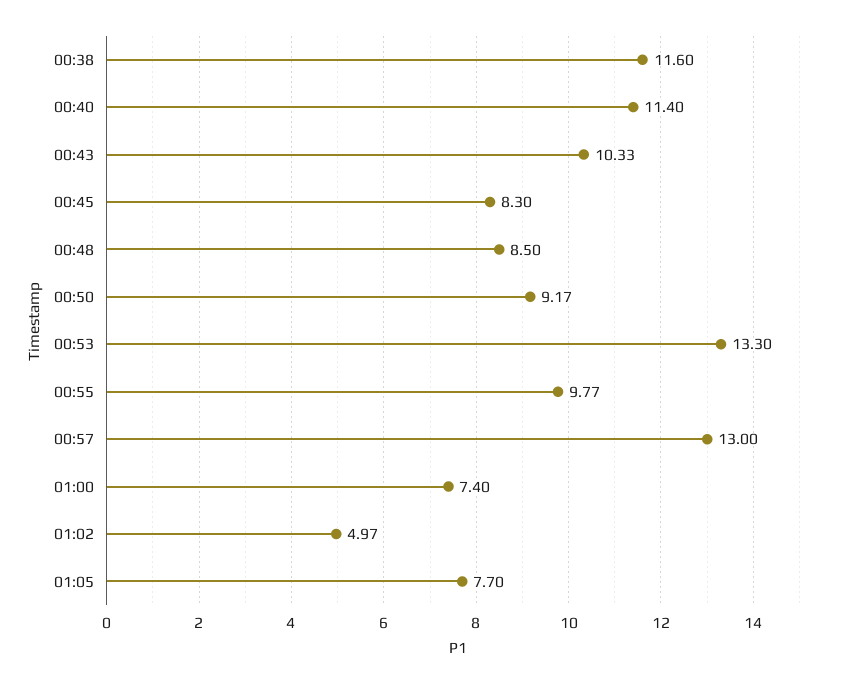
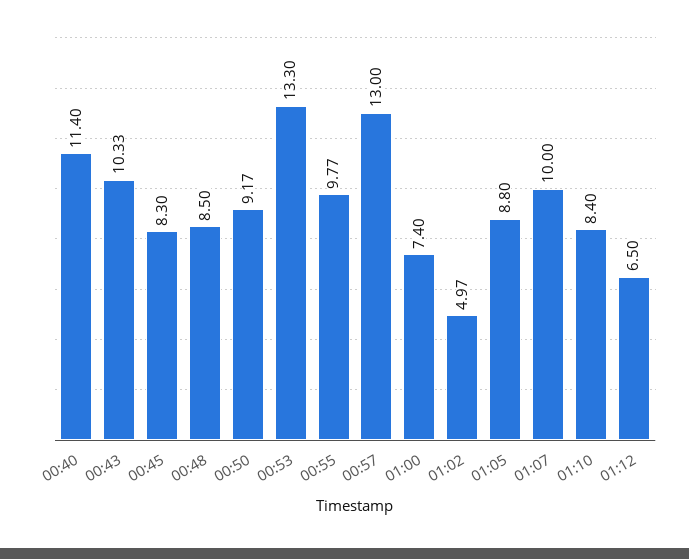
00:38: 11.6 -> none
01:05: 7.7 -> 8.8
01:07: none -> 10
01:10: none -> 8.4
01:12: none -> 6.5

